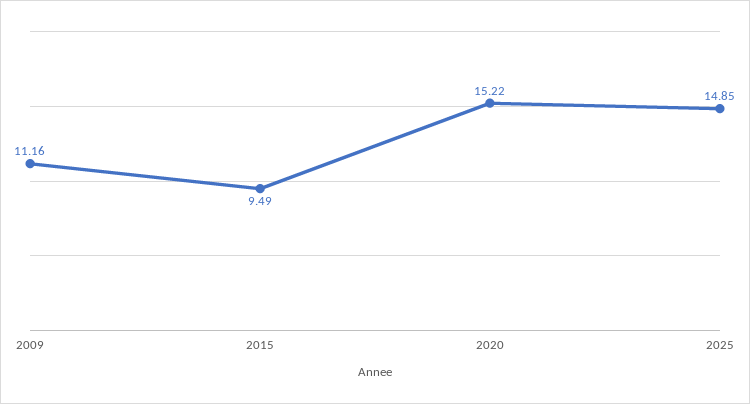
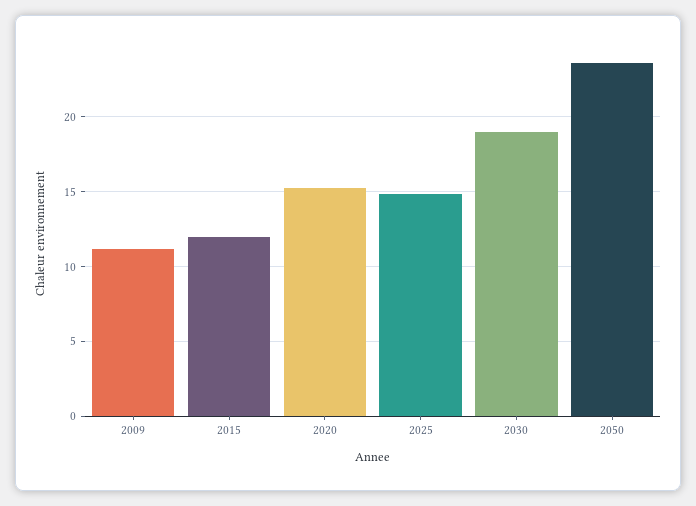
2015: 9.49 -> 12
2030: none -> 19
2050: none -> 23.5

